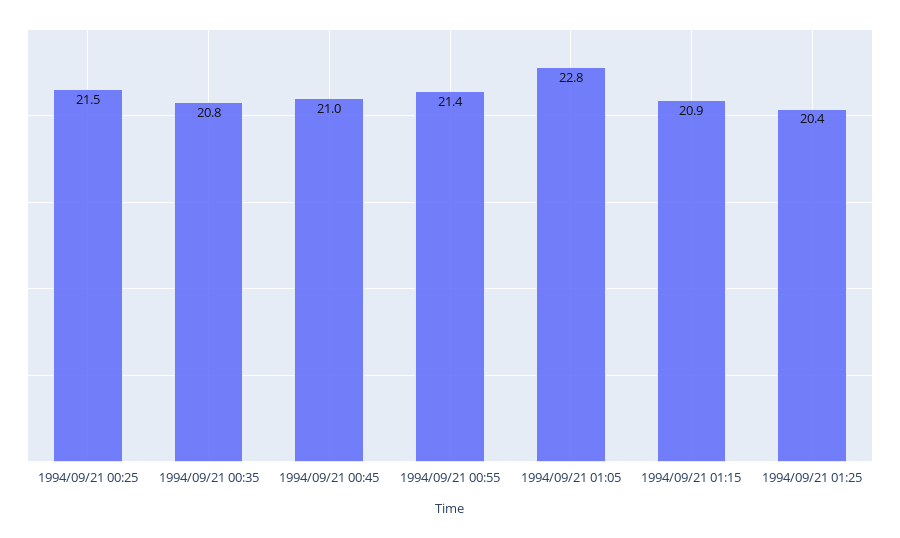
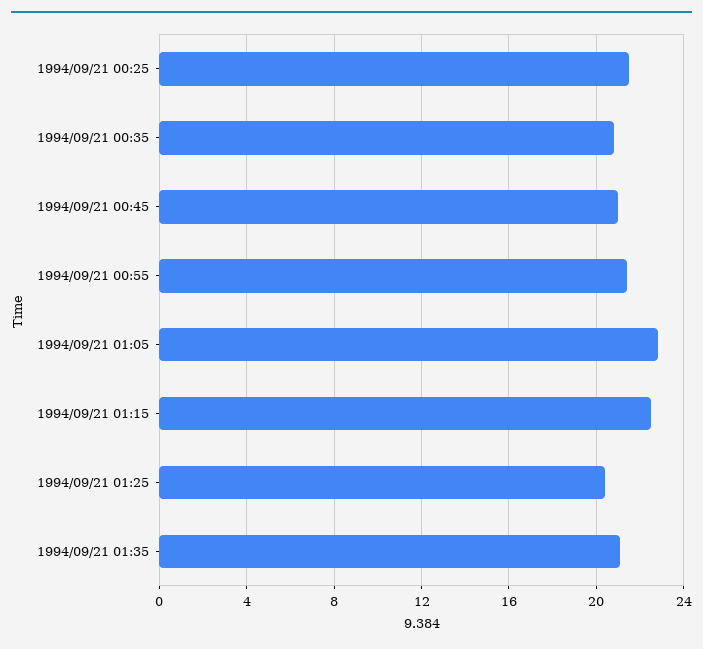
1994/09/21 01:15: 20.9 -> 22.5
1994/09/21 01:35: none -> 21

